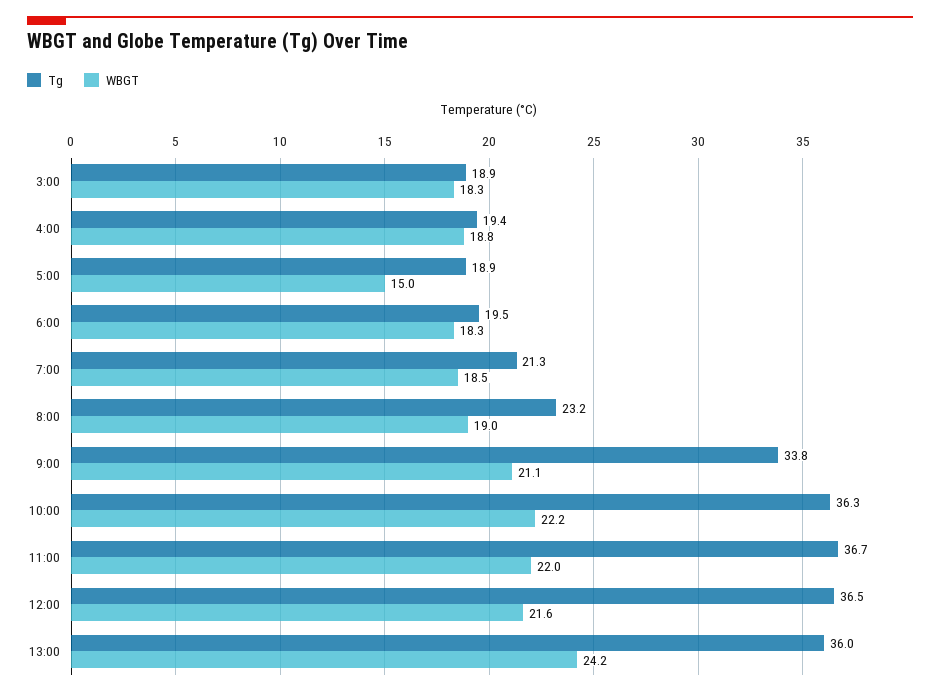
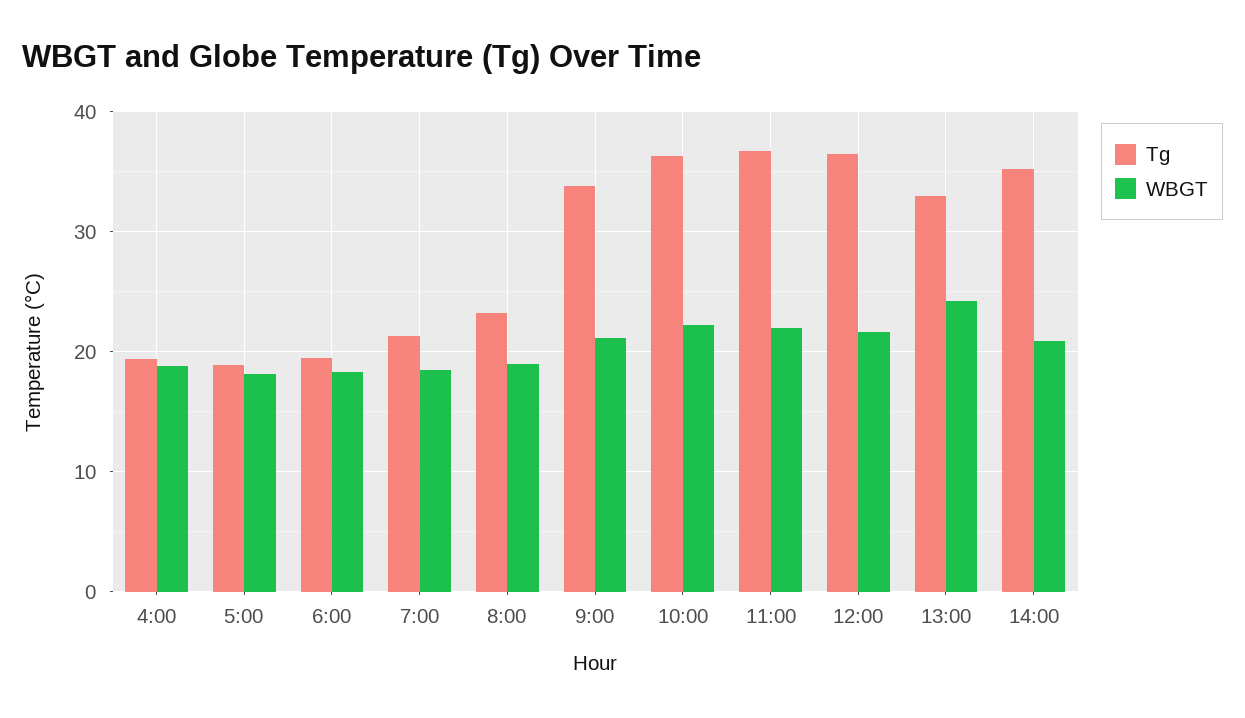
Tg, 3:00: 18.9 -> none
WBGT, 3:00: 18.3 -> none
WBGT, 5:00: 15 -> 18
Tg, 13:00: 36 -> 33
Tg, 14:00: none -> 35
WBGT, 14:00: none -> 21

